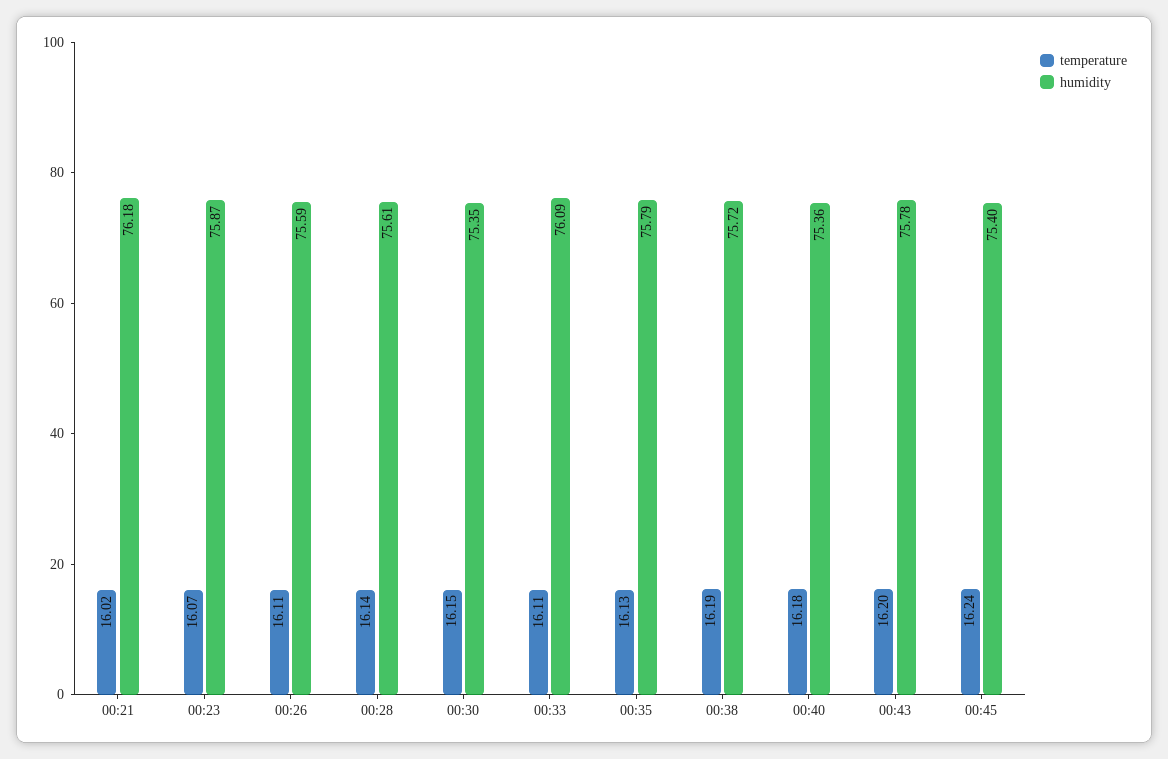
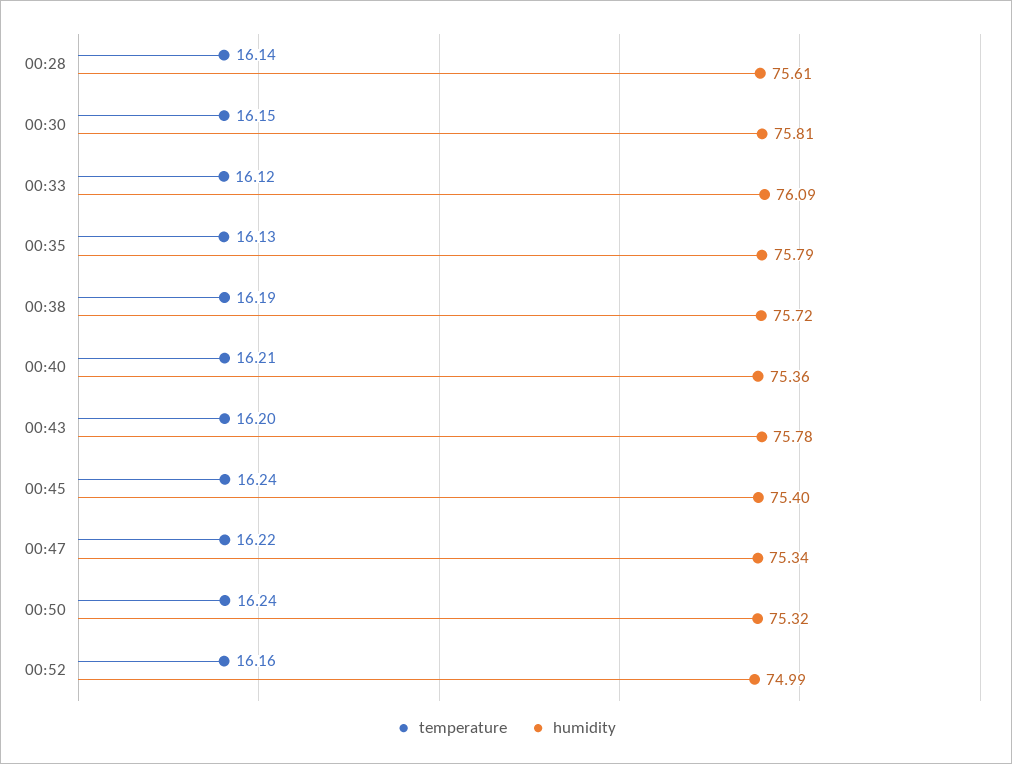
temperature, 00:21: 16.02 -> none
humidity, 00:21: 76.18 -> none
temperature, 00:23: 16.07 -> none
humidity, 00:23: 75.87 -> none
temperature, 00:26: 16.11 -> none
humidity, 00:26: 75.59 -> none
humidity, 00:30: 75.35 -> 75.81
temperature, 00:33: 16.11 -> 16.12
temperature, 00:40: 16.18 -> 16.21
temperature, 00:47: none -> 16.22
humidity, 00:47: none -> 75.34
temperature, 00:50: none -> 16.24
humidity, 00:50: none -> 75.32
temperature, 00:52: none -> 16.16
humidity, 00:52: none -> 74.99

